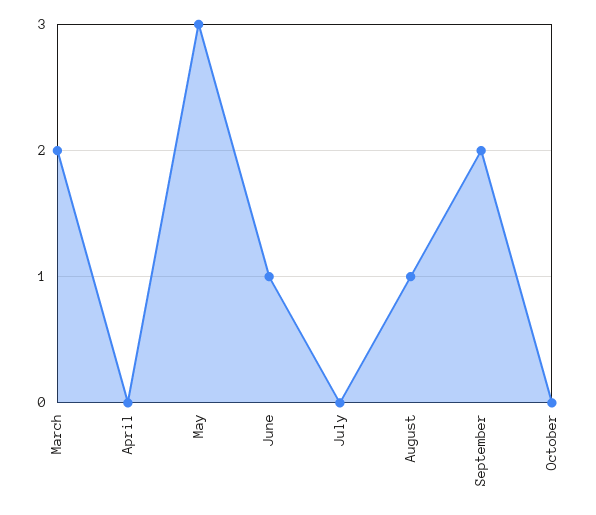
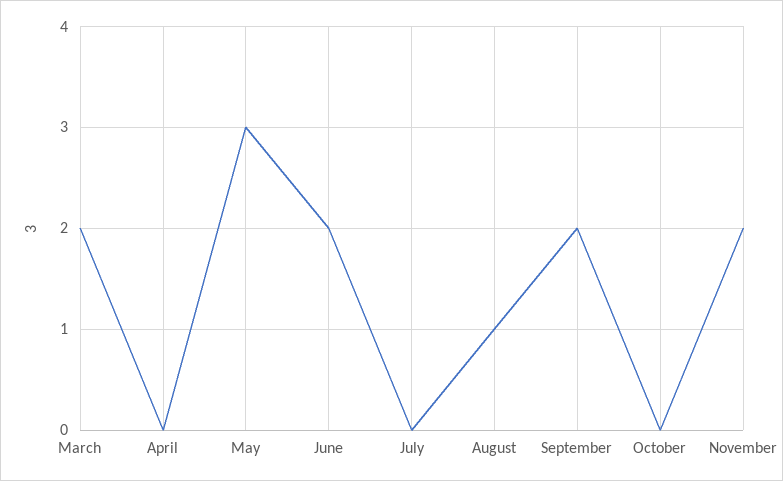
June: 1 -> 2
November: none -> 2

